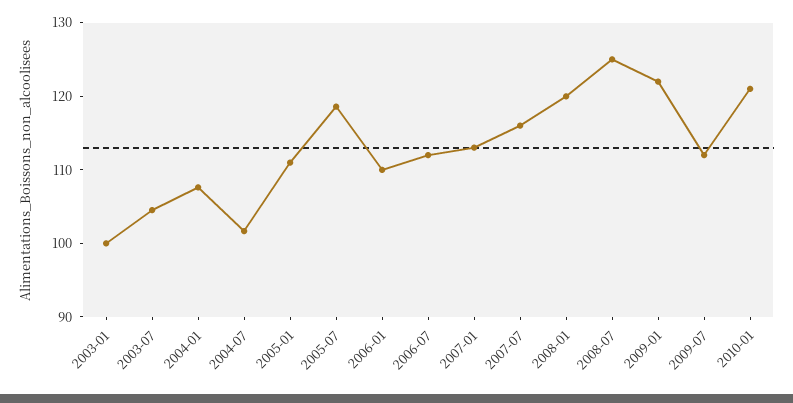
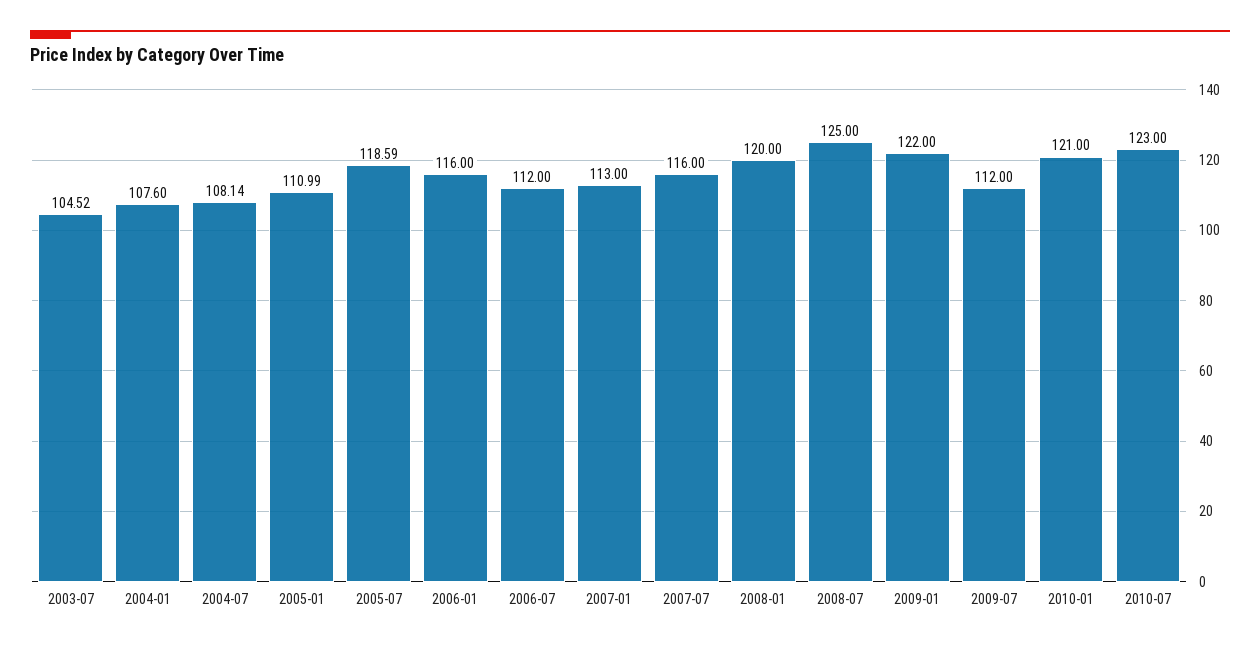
2003-01: 100 -> none
2004-07: 102 -> 108.14
2006-01: 110 -> 116
2010-07: none -> 123

